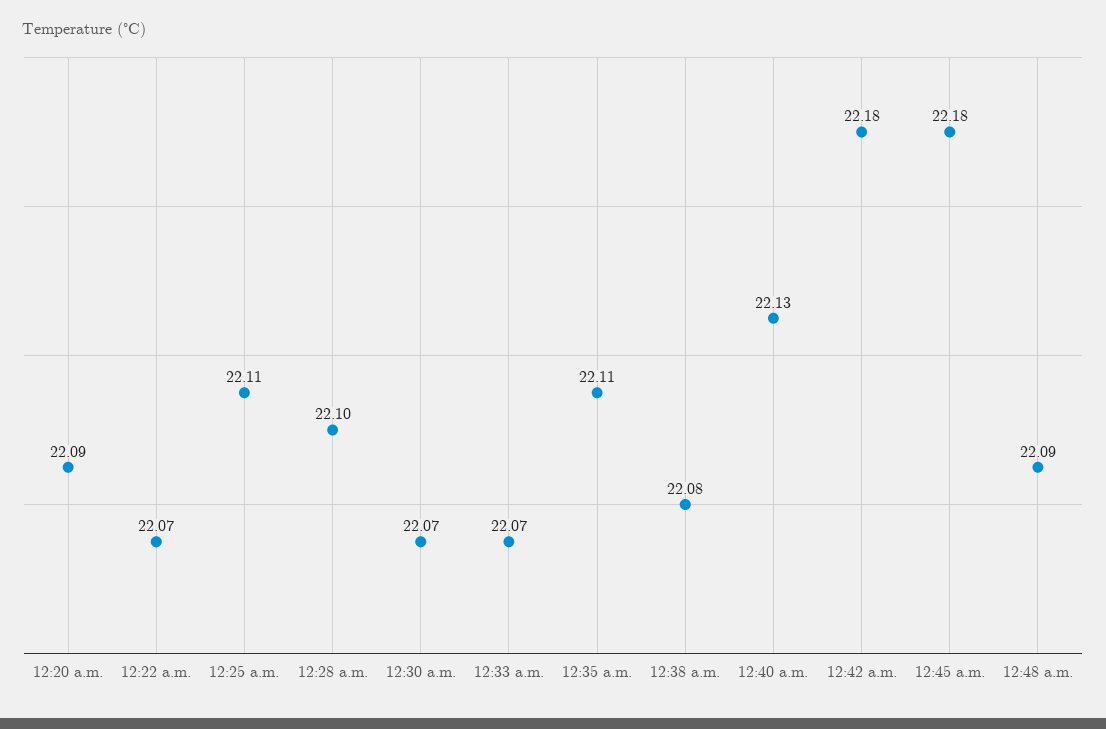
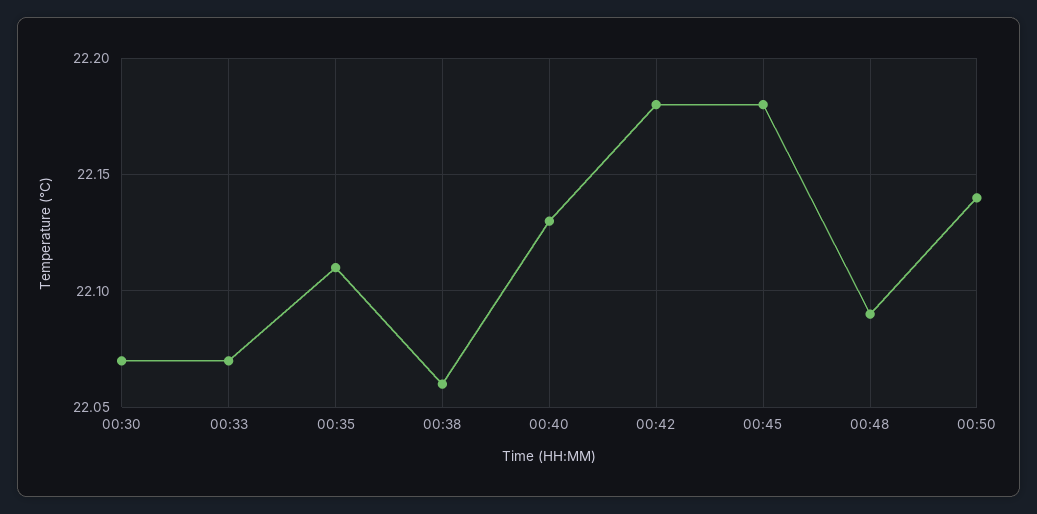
12:20 a.m.: 22.09 -> none
12:22 a.m.: 22.07 -> none
12:25 a.m.: 22.11 -> none
12:28 a.m.: 22.1 -> none
12:38 a.m.: 22.08 -> 22.06
00:50: none -> 22.14

